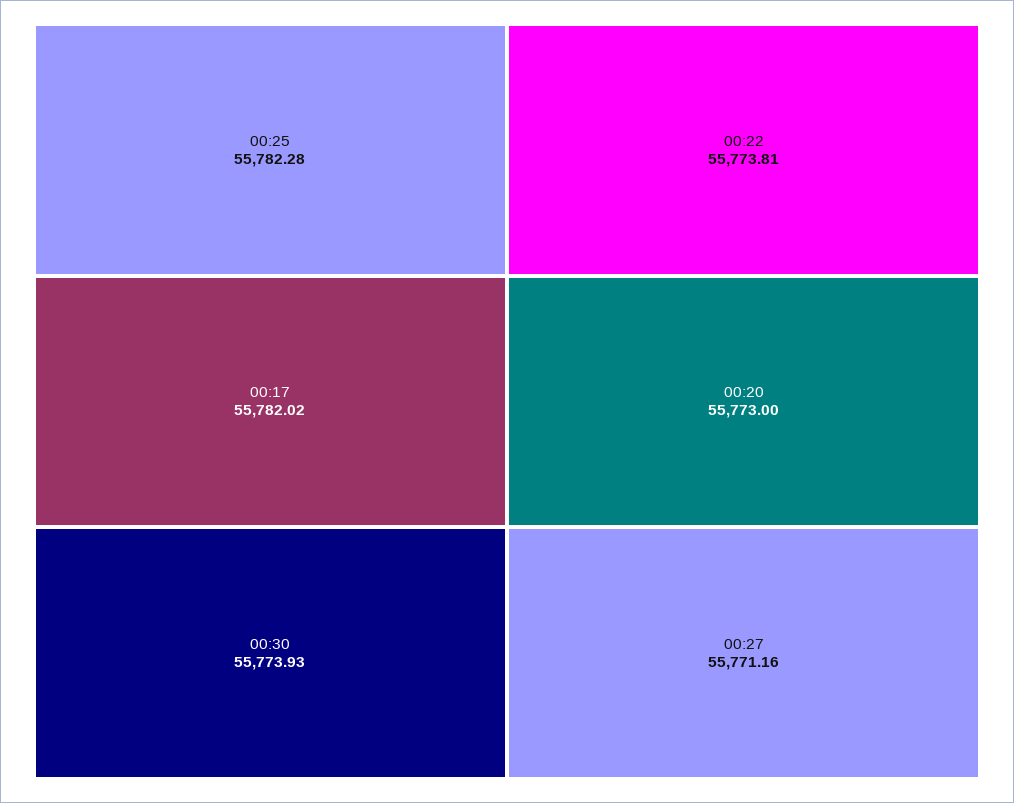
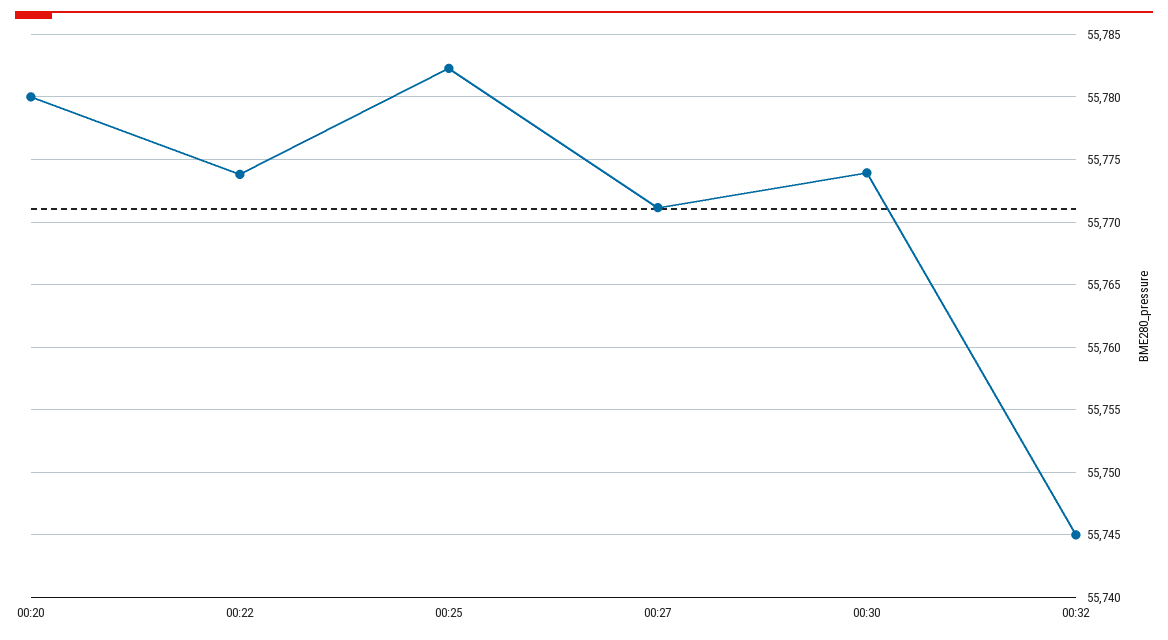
00:17: 55782.02 -> none
00:20: 55773 -> 55780
00:32: none -> 55745

